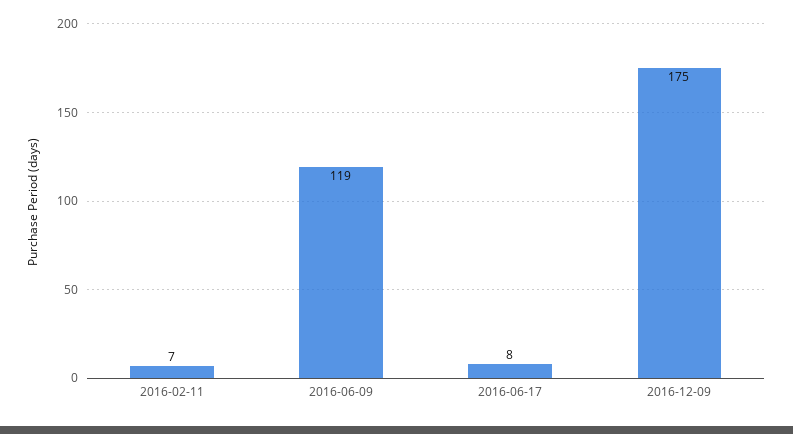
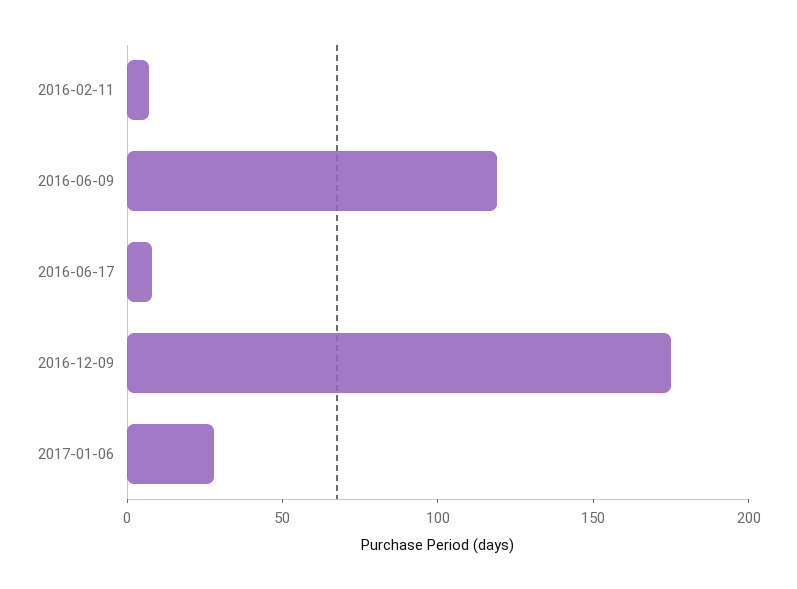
2017-01-06: none -> 30

